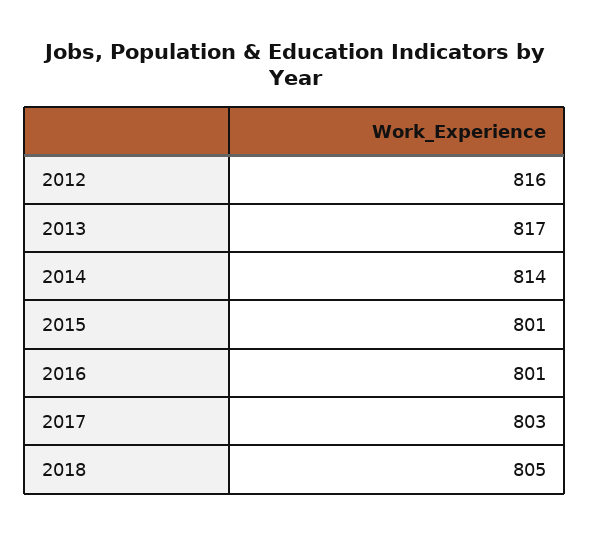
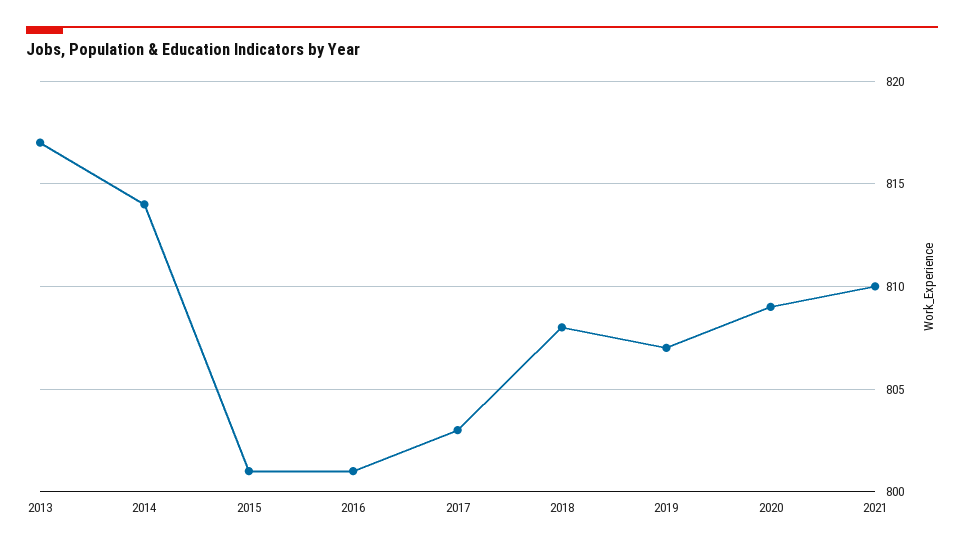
2012: 816 -> none
2018: 805 -> 808
2019: none -> 807
2020: none -> 809
2021: none -> 810

